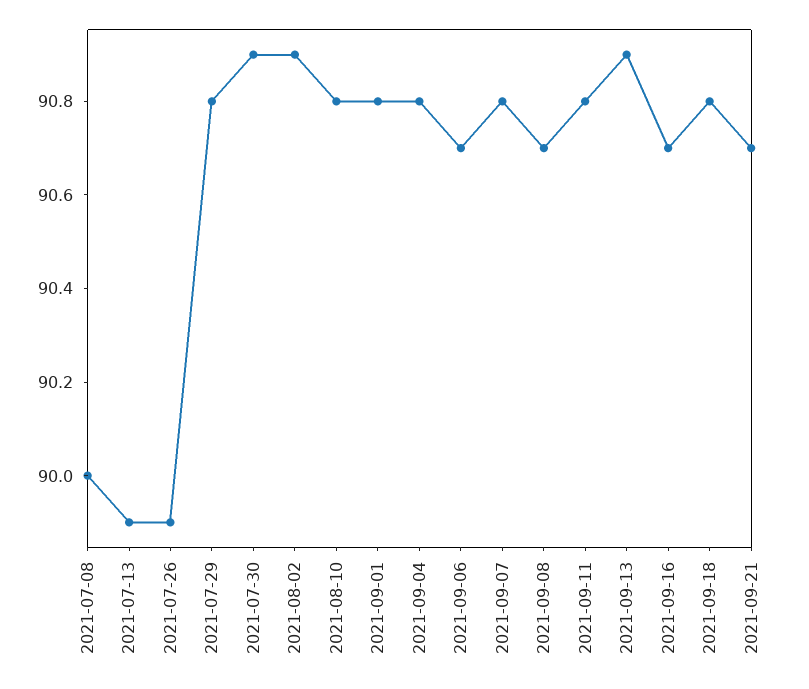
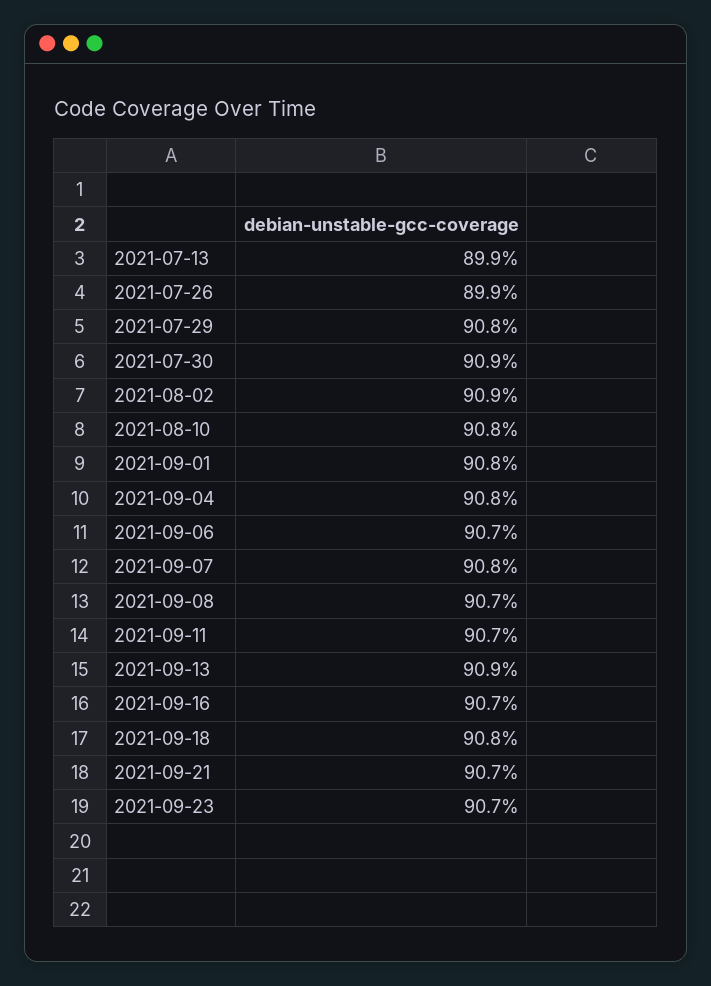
2021-07-08: 90 -> none
2021-09-11: 90.8 -> 90.7
2021-09-23: none -> 90.7

